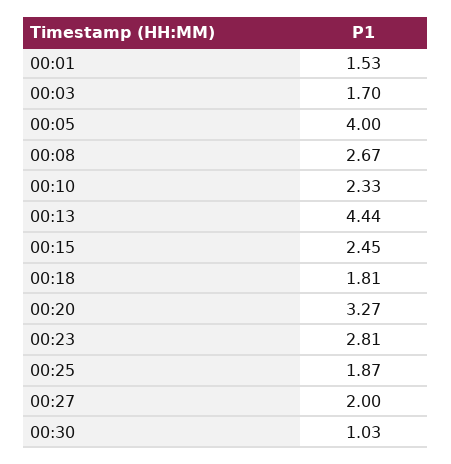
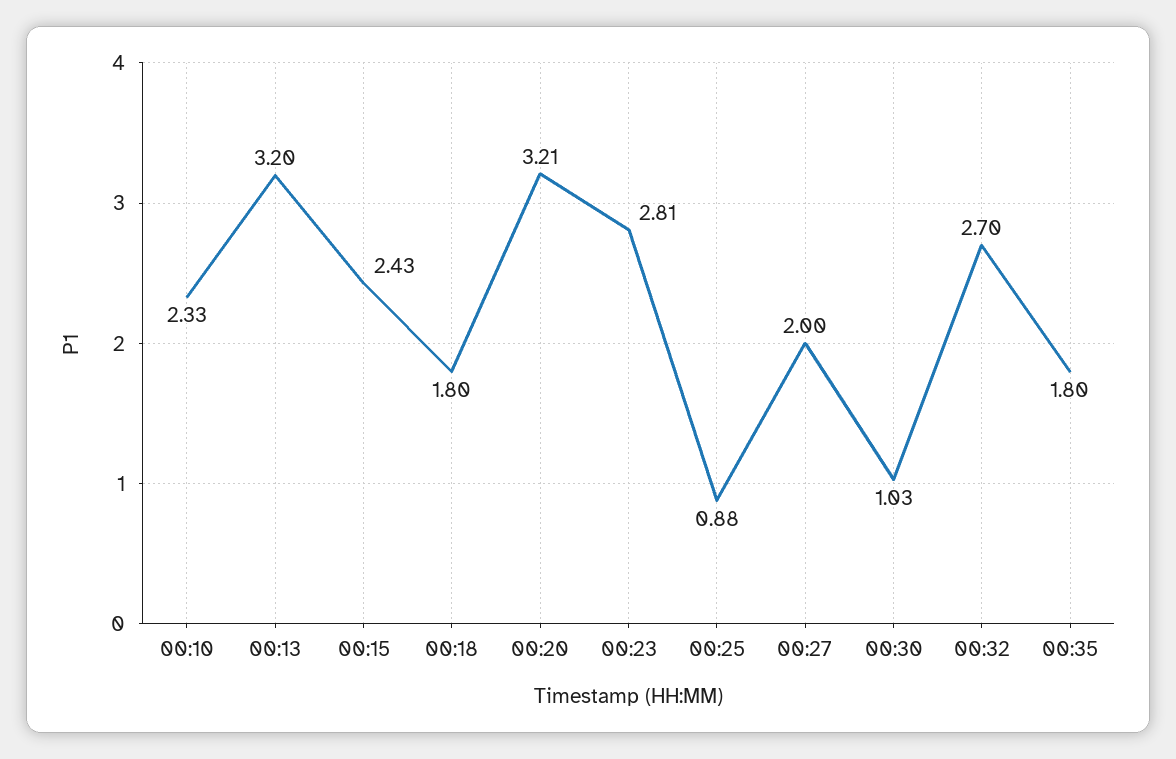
00:01: 1.53 -> none
00:03: 1.7 -> none
00:05: 4 -> none
00:08: 2.67 -> none
00:13: 4.44 -> 3.2
00:15: 2.45 -> 2.43
00:18: 1.81 -> 1.8
00:20: 3.27 -> 3.21
00:25: 1.87 -> 0.88
00:32: none -> 2.7
00:35: none -> 1.8

